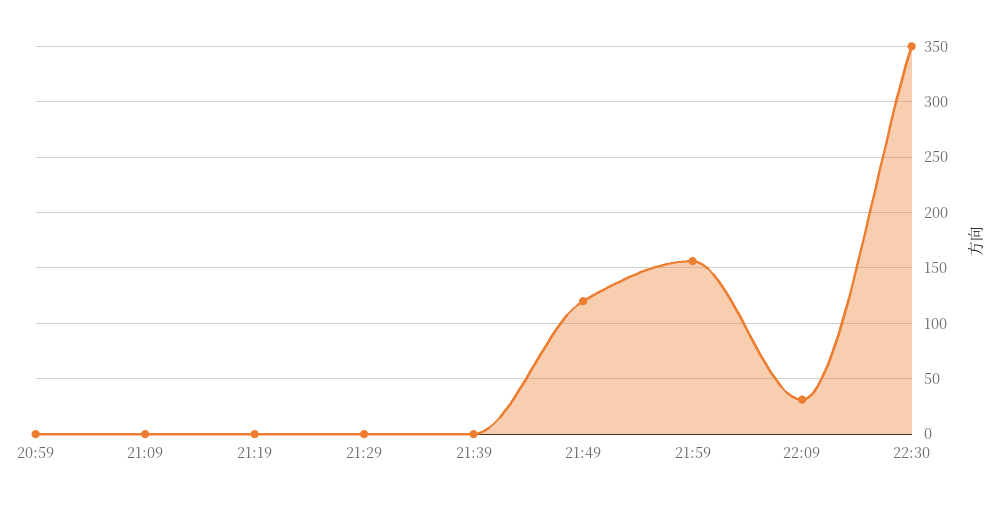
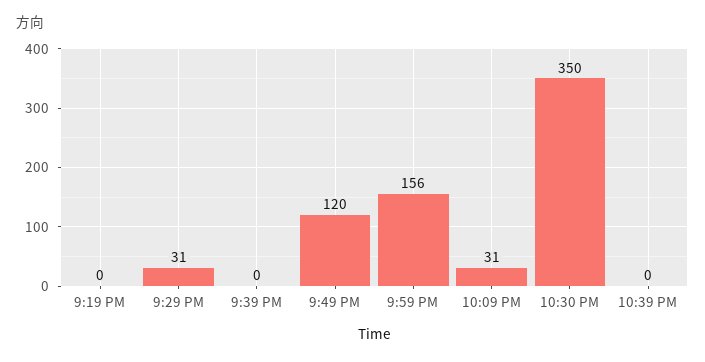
20:59: 0 -> none
21:09: 0 -> none
21:29: 0 -> 31
10:39 PM: none -> 0

